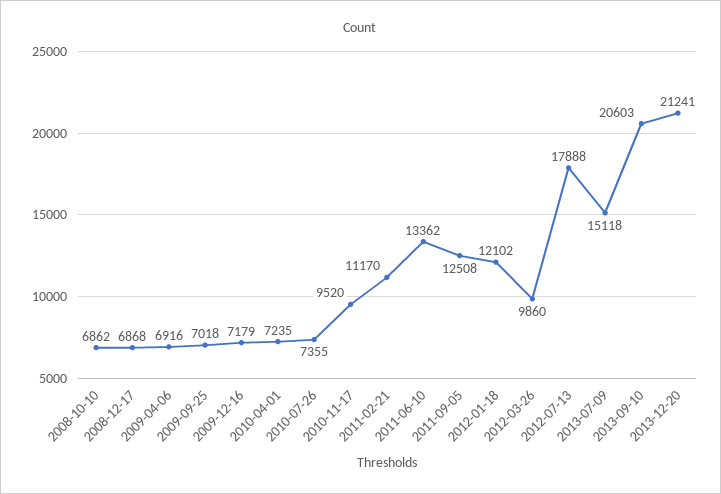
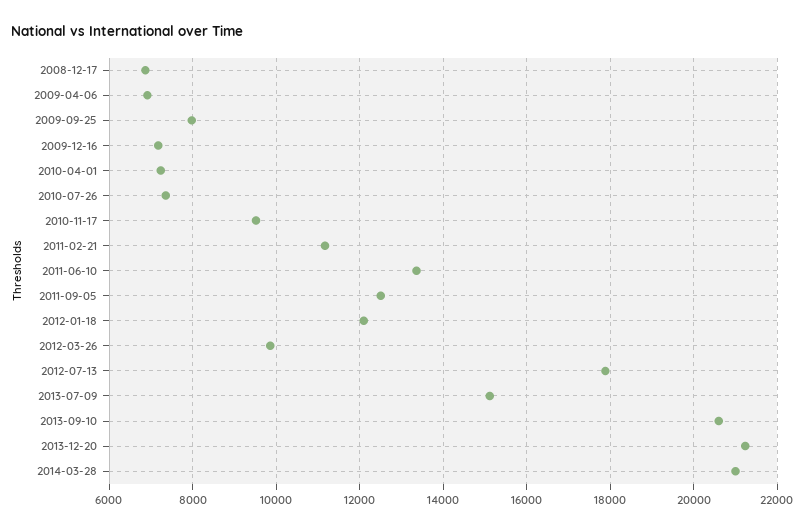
2008-10-10: 6862 -> none
2009-09-25: 7018 -> 8000
2014-03-28: none -> 21000

